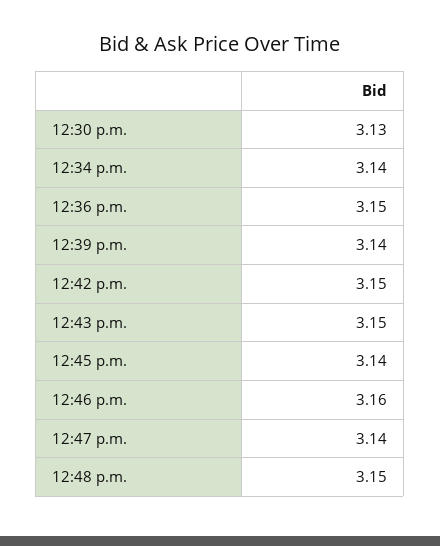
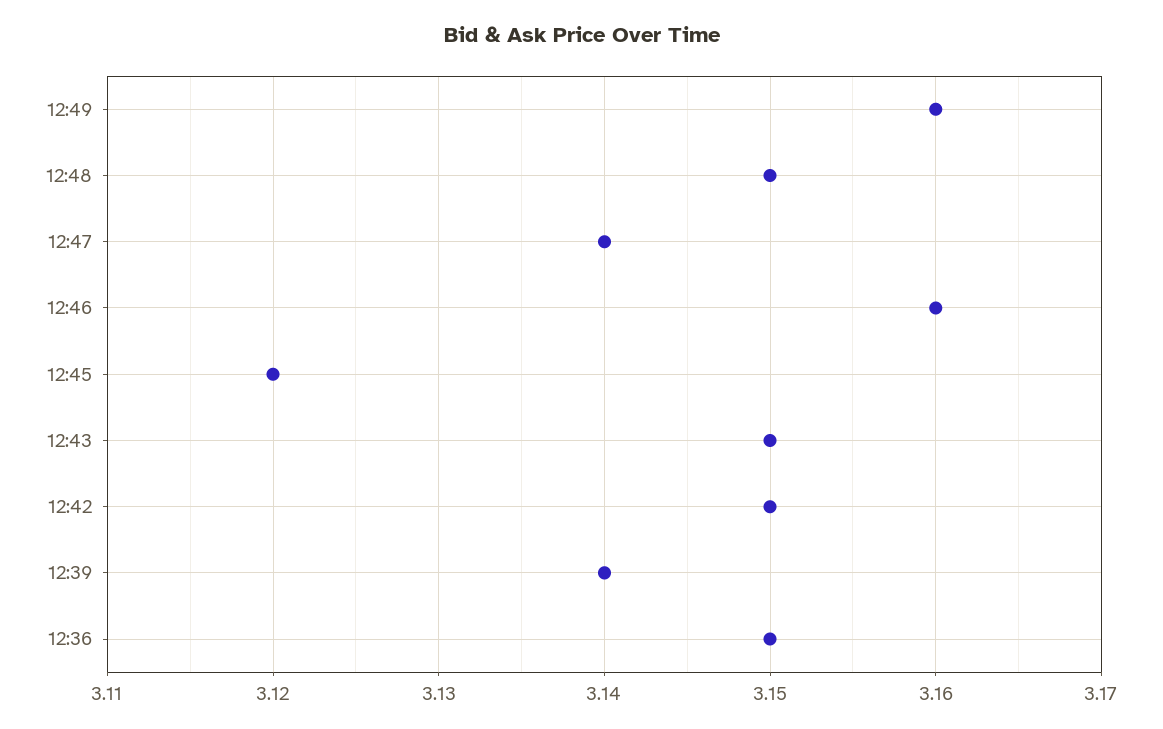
12:30 p.m.: 3.13 -> none
12:34 p.m.: 3.14 -> none
12:45 p.m.: 3.14 -> 3.12
12:49: none -> 3.16

